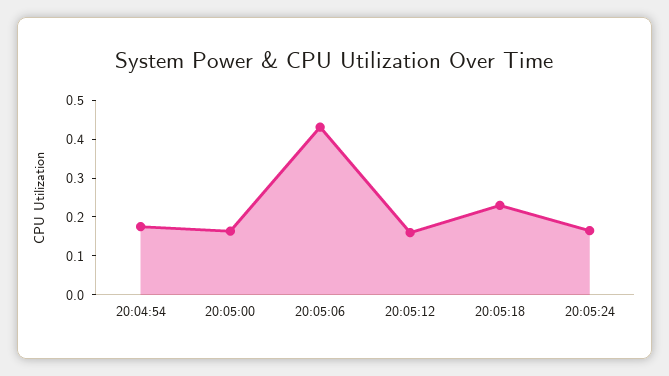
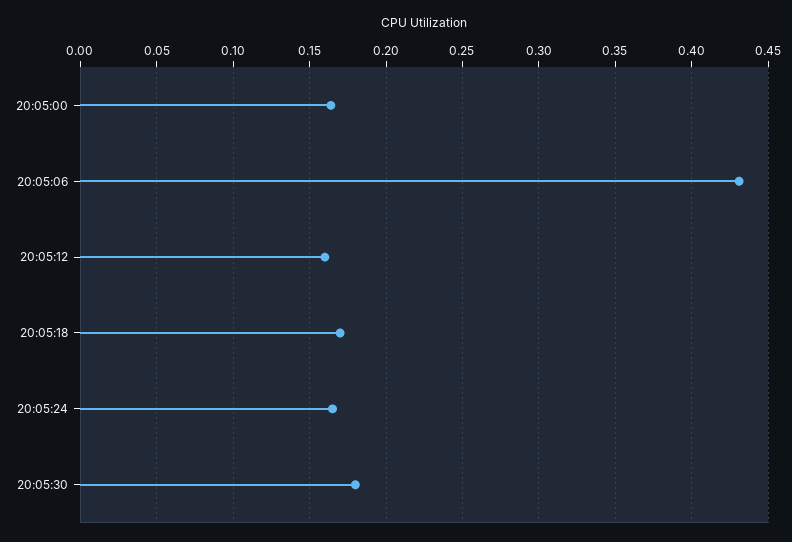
20:04:54: 0.175 -> none
20:05:18: 0.225 -> 0.17
20:05:30: none -> 0.18

